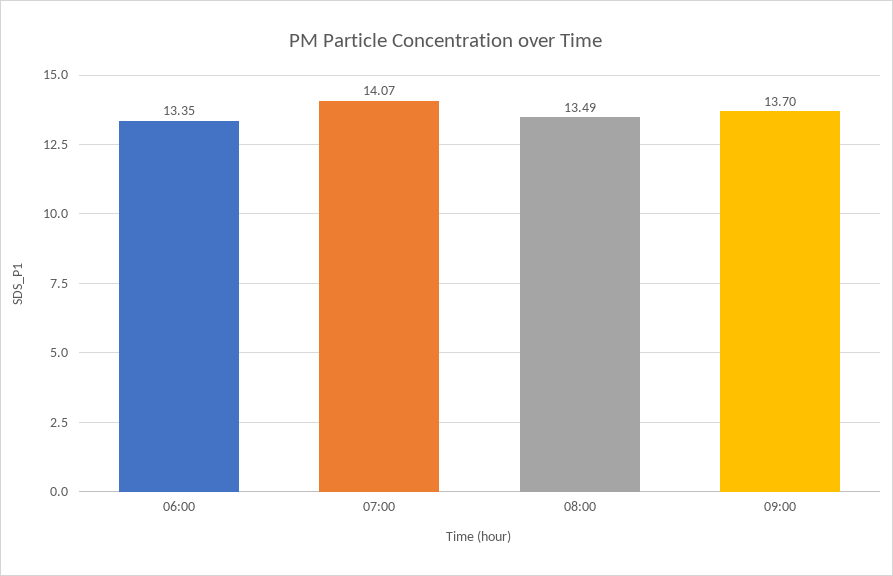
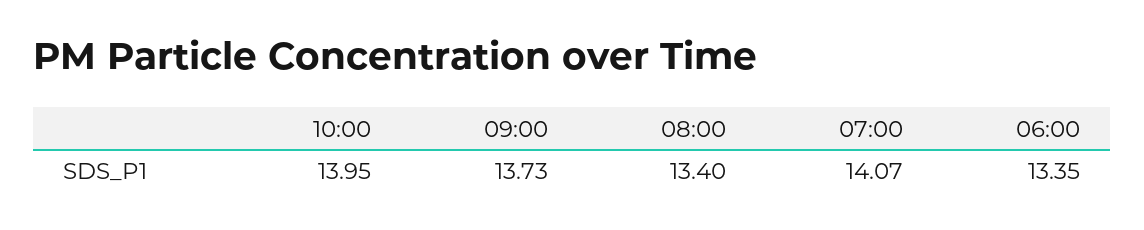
08:00: 13.49 -> 13.4
09:00: 13.7 -> 13.73
10:00: none -> 13.95

